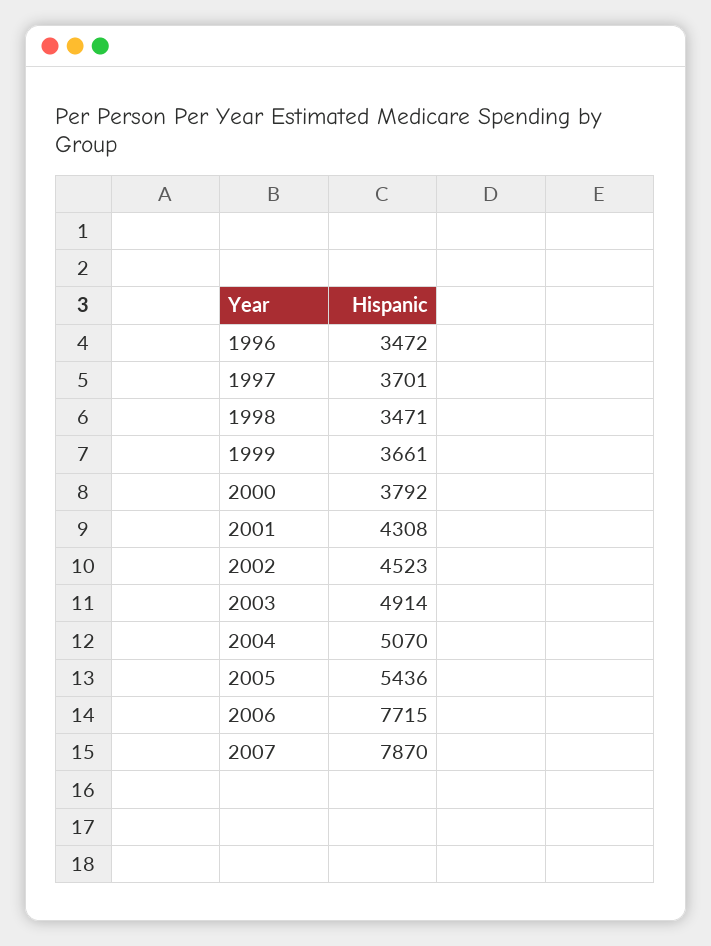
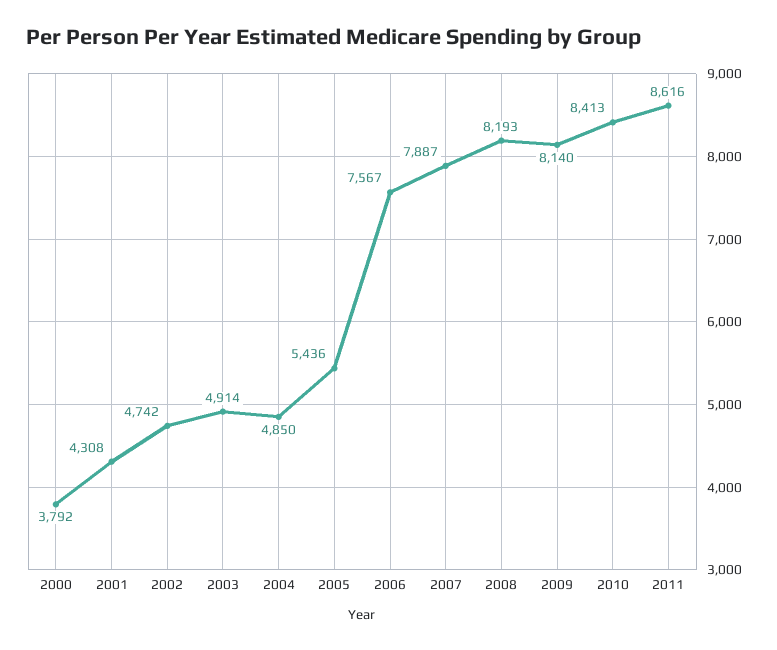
1996: 3472 -> none
1997: 3701 -> none
1998: 3471 -> none
1999: 3661 -> none
2002: 4523 -> 4742
2004: 5070 -> 4850
2006: 7715 -> 7567
2007: 7870 -> 7887
2008: none -> 8193
2009: none -> 8140
2010: none -> 8413
2011: none -> 8616

